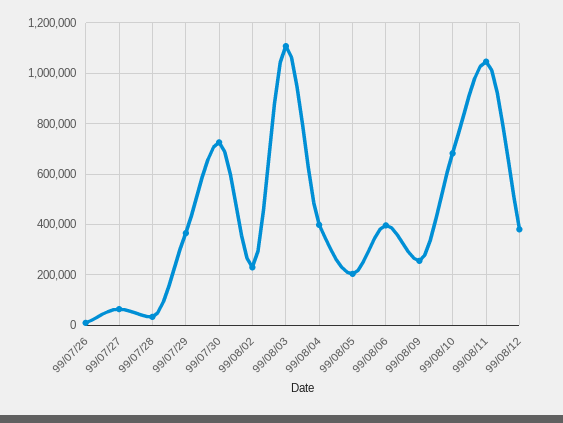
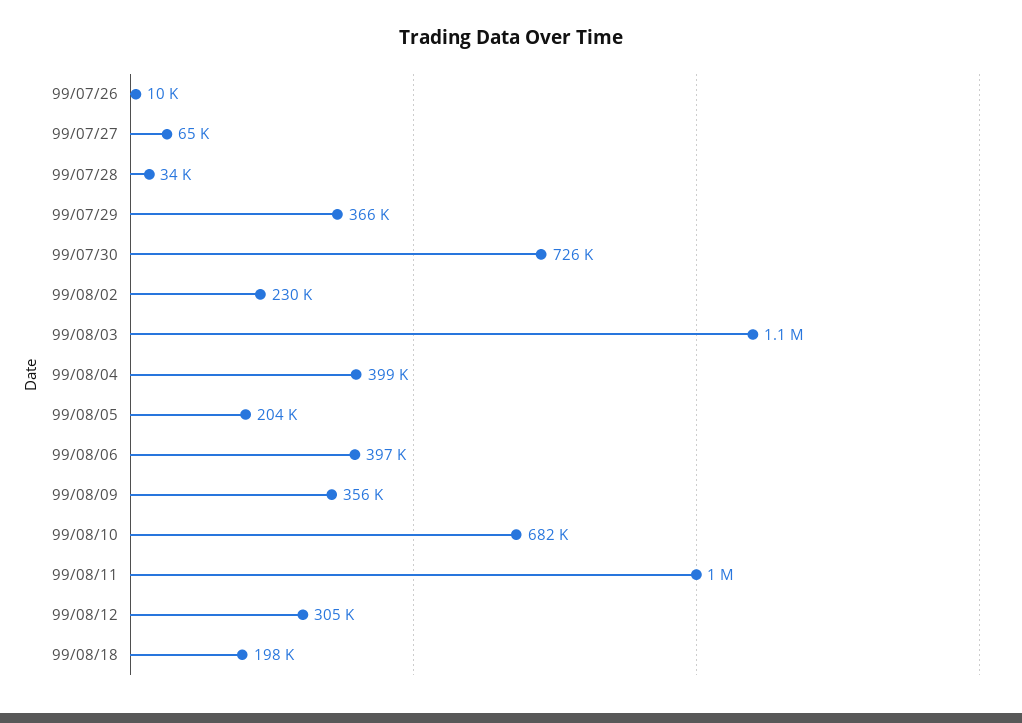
99/08/09: 250000 -> 356000
99/08/12: 375000 -> 305000
99/08/18: none -> 198000

